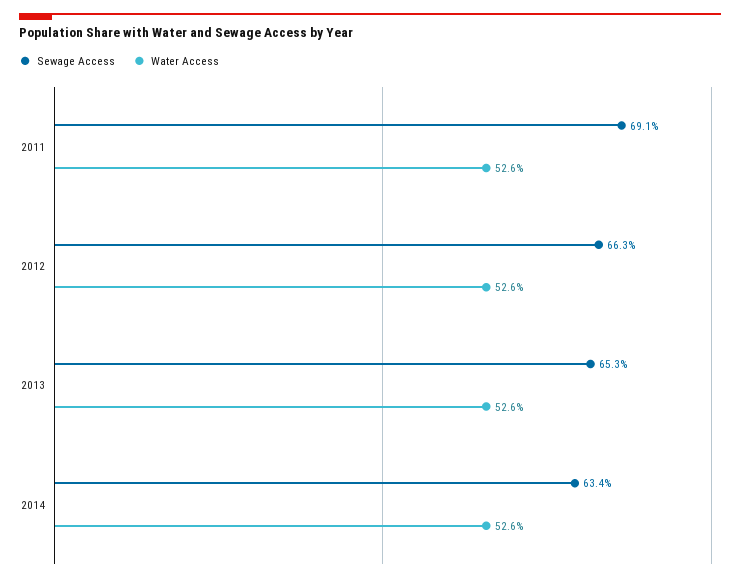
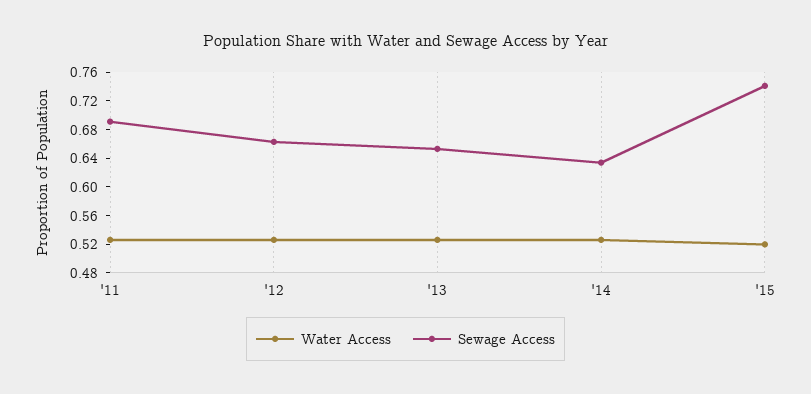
Water Access, '15: none -> 0.52
Sewage Access, '15: none -> 0.74

